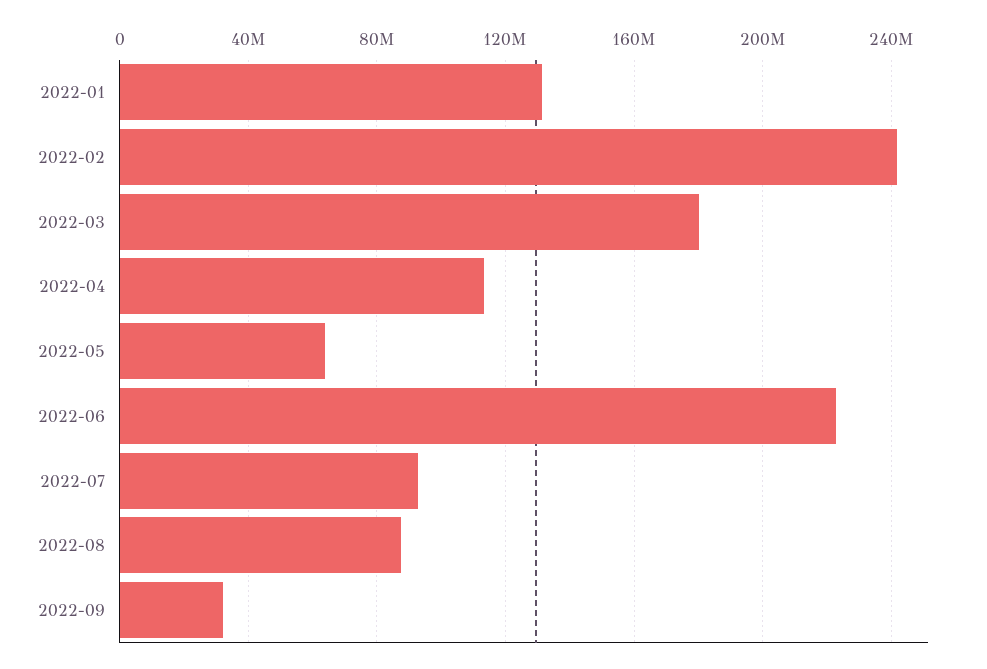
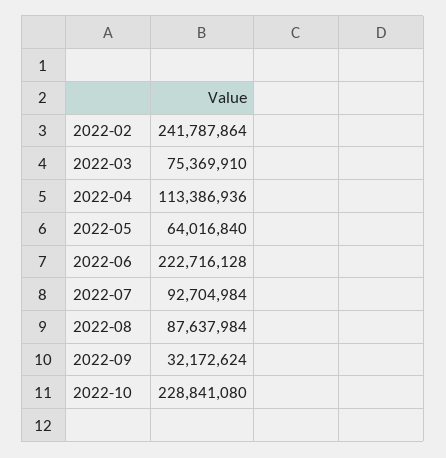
2022-01: 130000000 -> none
2022-03: 180000000 -> 75369910
2022-10: none -> 228841080

